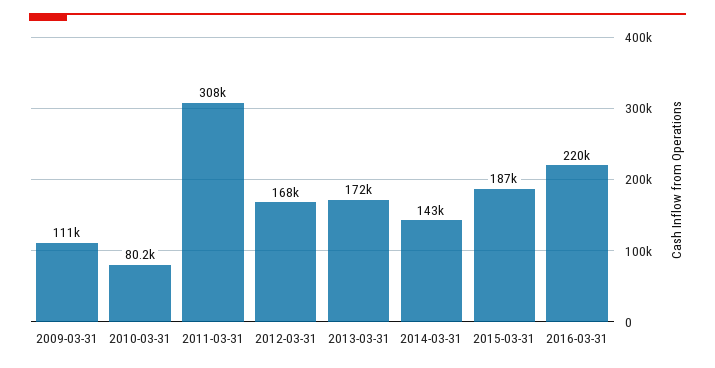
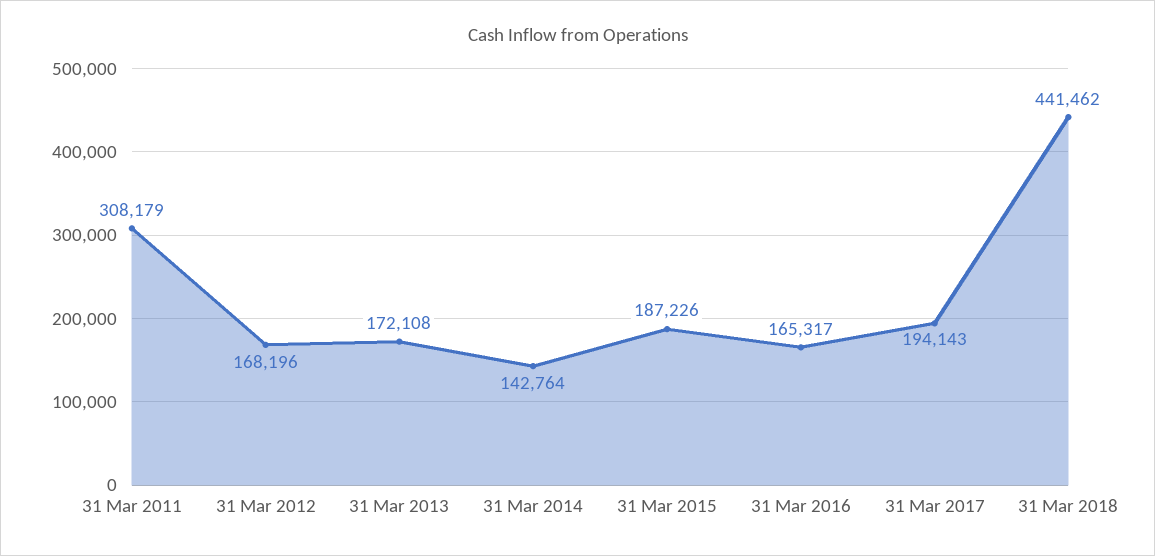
2009-03-31: 111000 -> none
2010-03-31: 80200 -> none
2016-03-31: 220000 -> 165317
31 Mar 2017: none -> 194143
31 Mar 2018: none -> 441462

